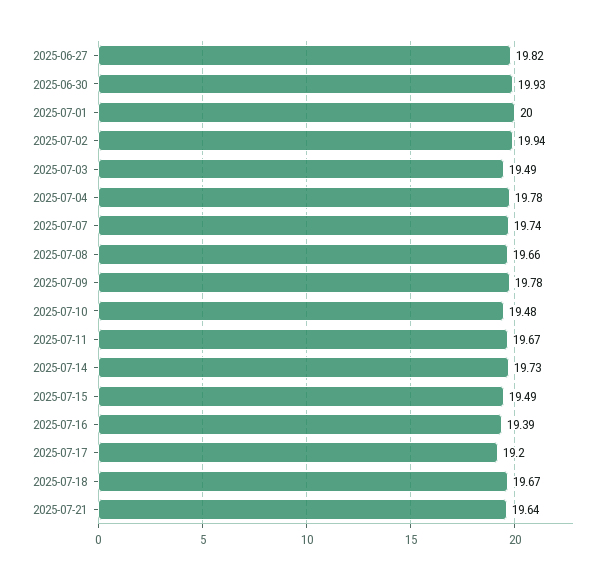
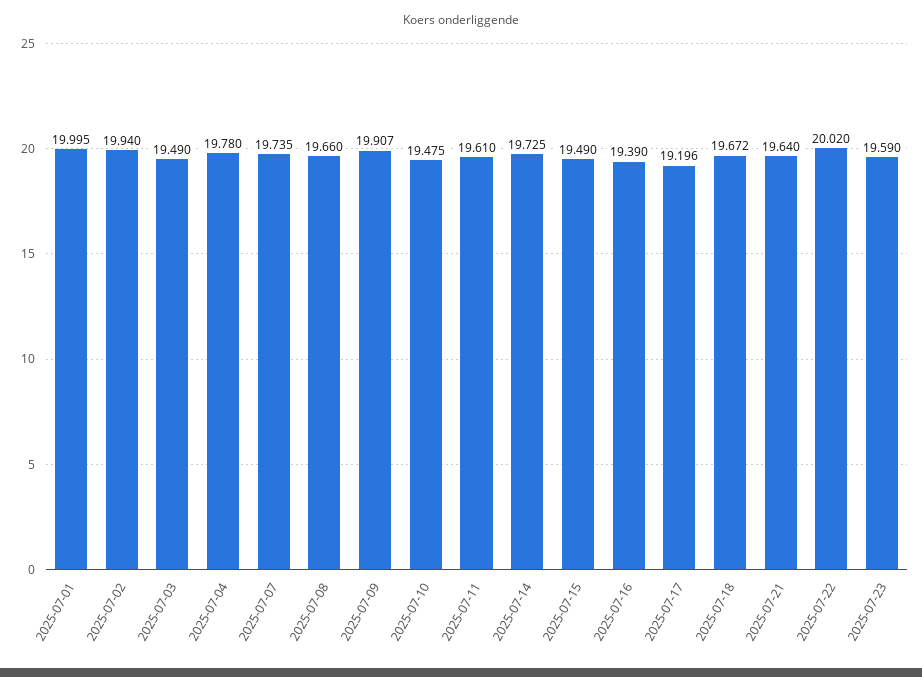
2025-06-27: 19.82 -> none
2025-06-30: 19.93 -> none
2025-07-09: 19.78 -> 19.907
2025-07-11: 19.67 -> 19.61
2025-07-22: none -> 20.02
2025-07-23: none -> 19.59

